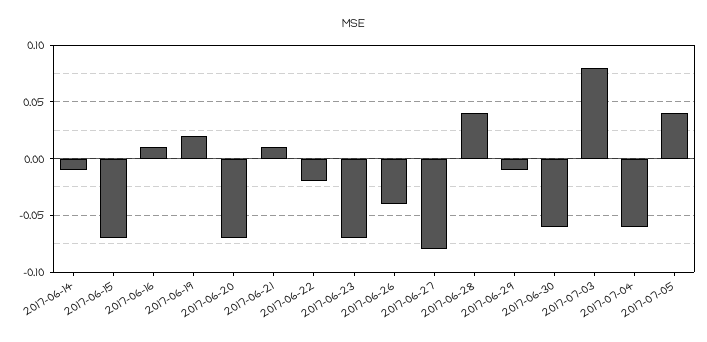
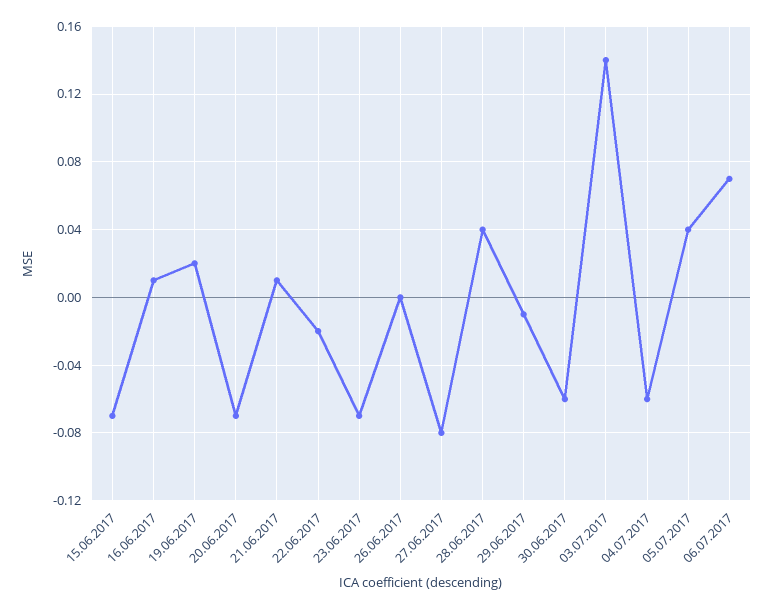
2017-06-14: -0.01 -> none
2017-06-26: -0.04 -> 0
2017-07-03: 0.08 -> 0.14
06.07.2017: none -> 0.07

